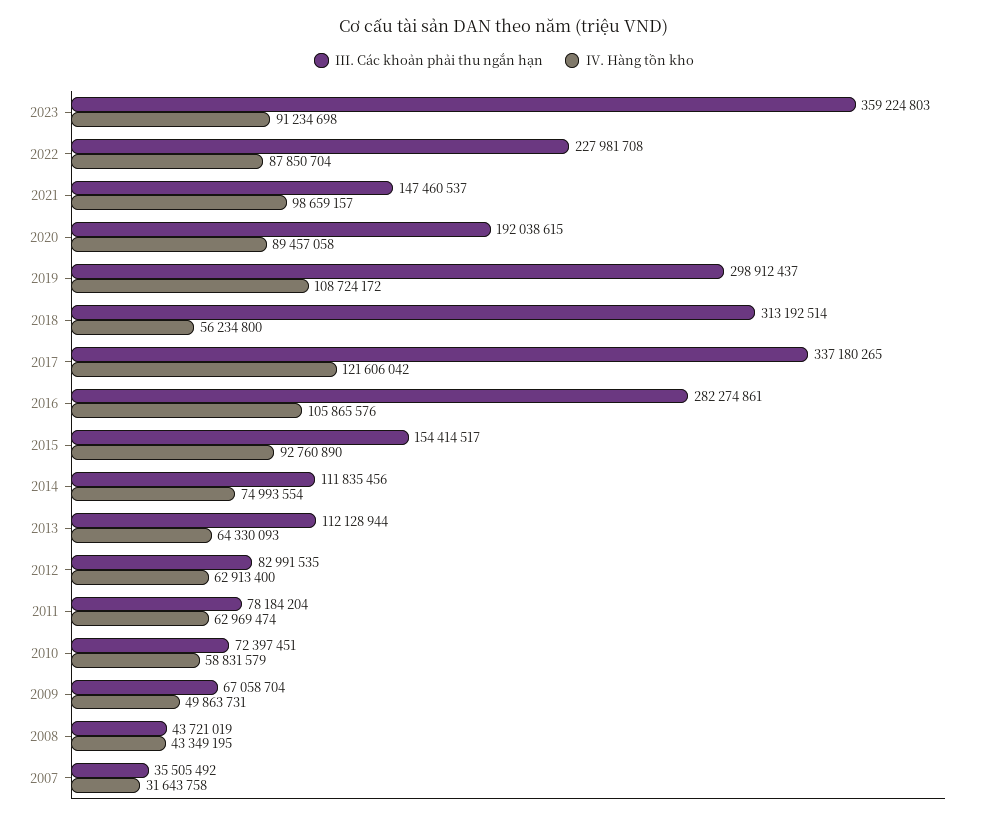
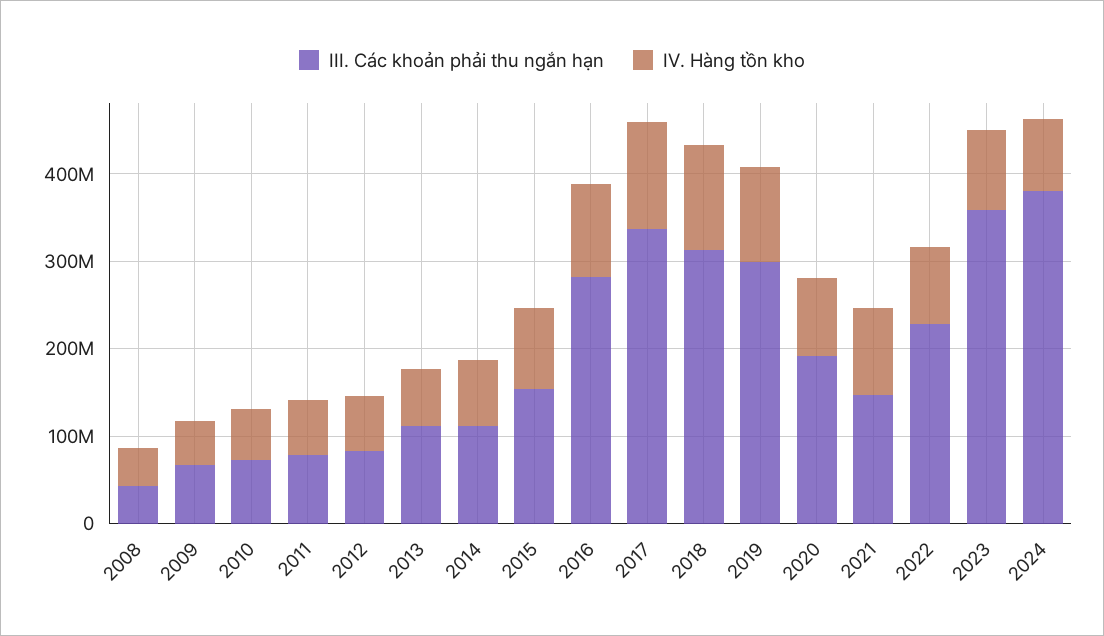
IV. Hàng tồn kho, 2018: 56234800 -> 120000000
III. Các khoản phải thu ngắn hạn, 2007: 35505492 -> none
IV. Hàng tồn kho, 2007: 31643758 -> none
III. Các khoản phải thu ngắn hạn, 2024: none -> 380000000
IV. Hàng tồn kho, 2024: none -> 80000000

